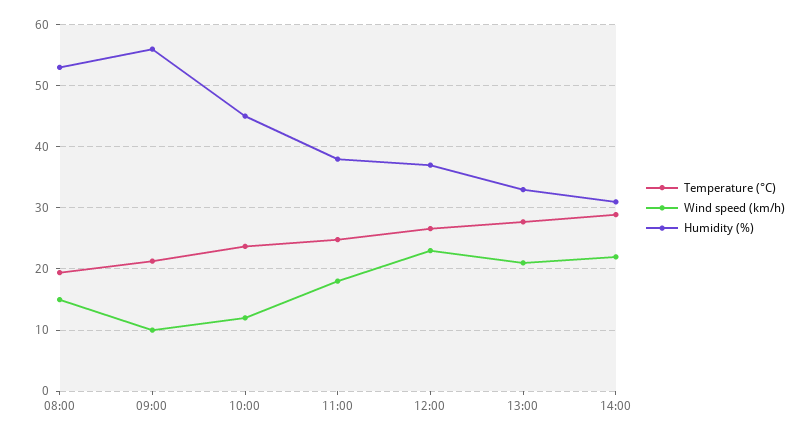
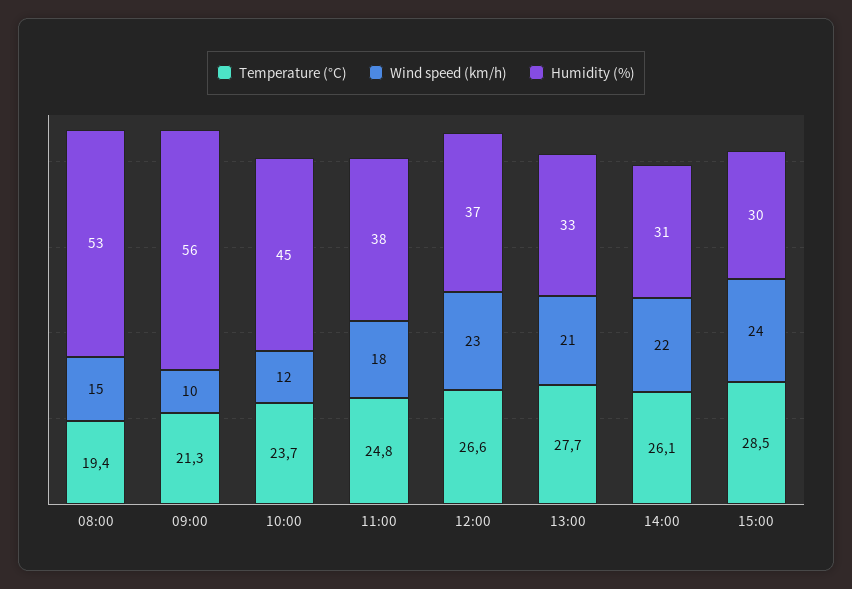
Temperature (°C), 14:00: 29 -> 26.1
Temperature (°C), 15:00: none -> 28.5
Wind speed (km/h), 15:00: none -> 24
Humidity (%), 15:00: none -> 30

